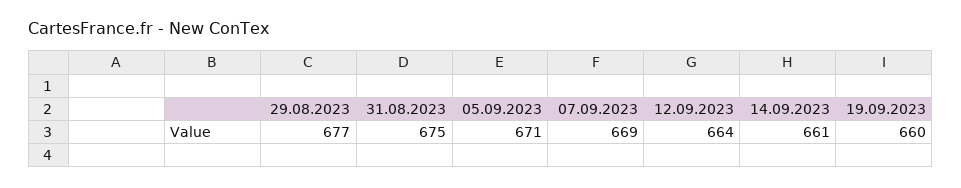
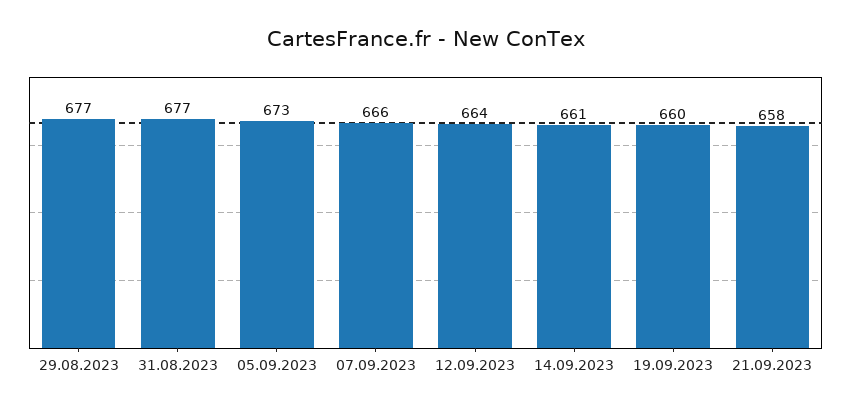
31.08.2023: 675 -> 677
05.09.2023: 671 -> 673
07.09.2023: 669 -> 666
21.09.2023: none -> 658

